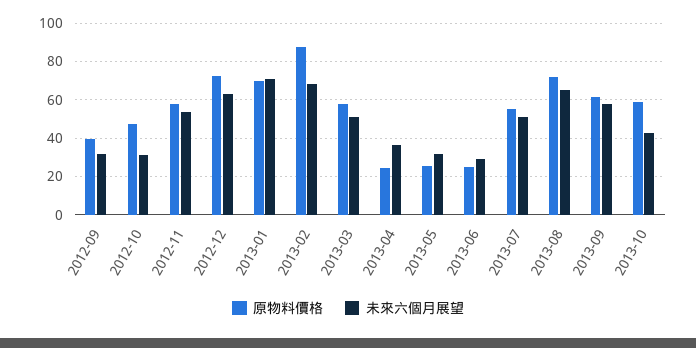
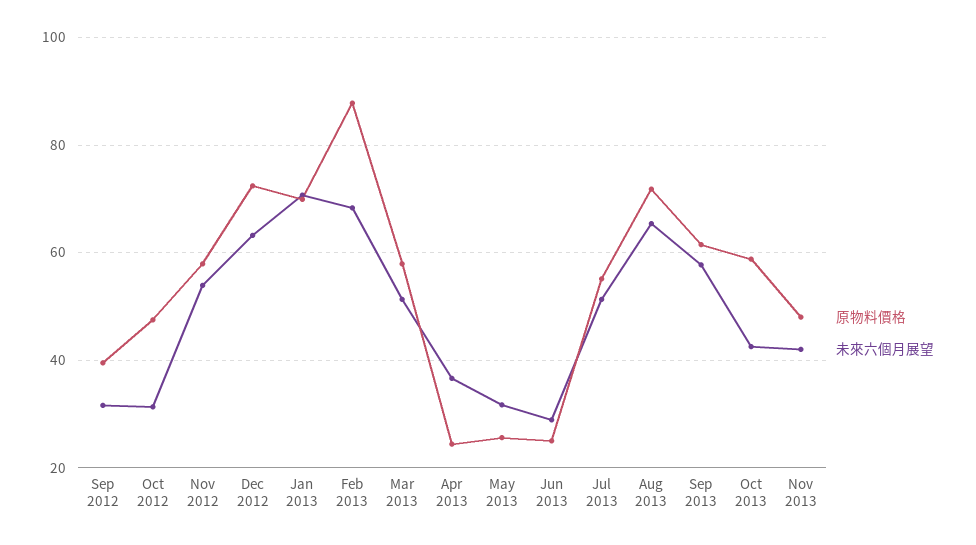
原物料價格, Nov 2013: none -> 48
未來六個月展望, Nov 2013: none -> 42

